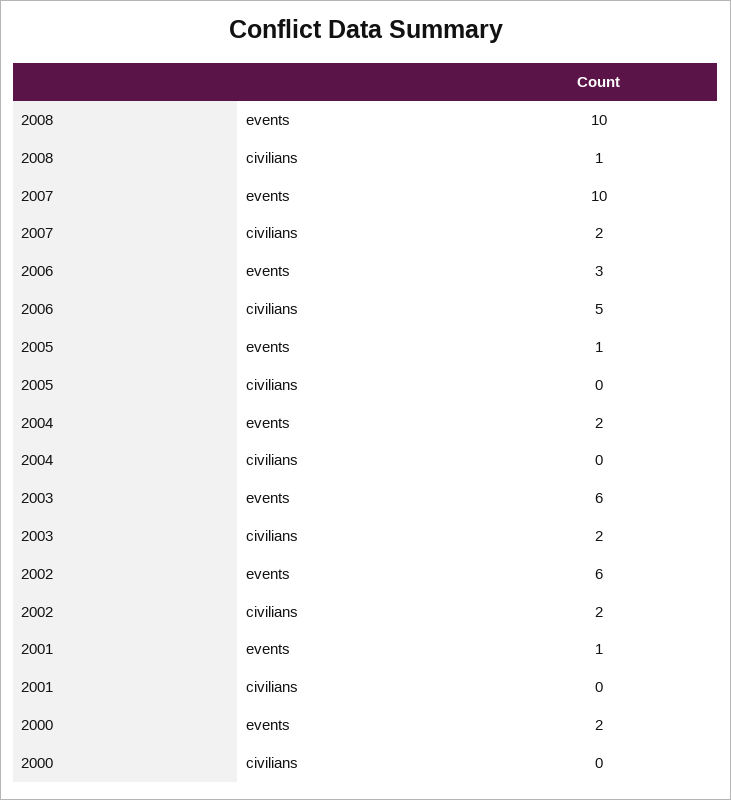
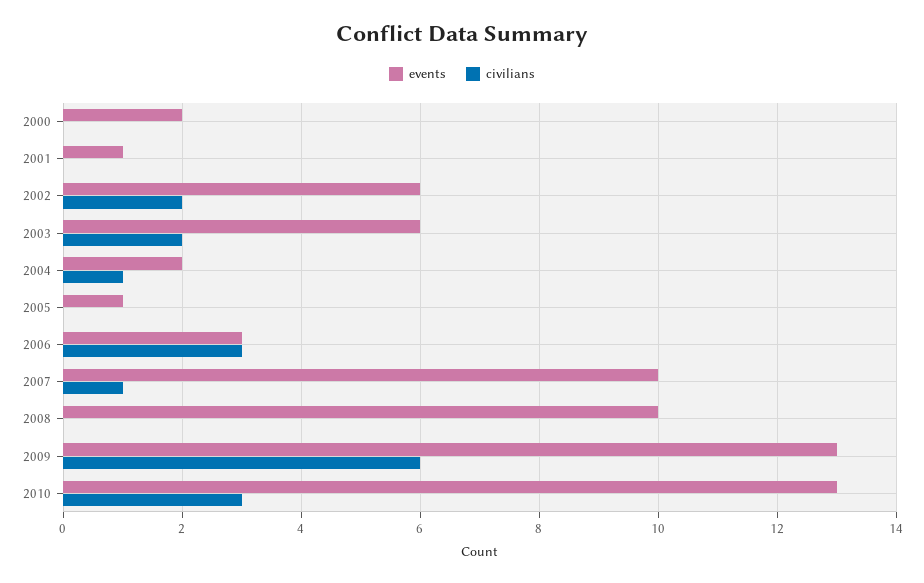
civilians, 2008: 1 -> 0
civilians, 2007: 2 -> 1
civilians, 2006: 5 -> 3
civilians, 2004: 0 -> 1
events, 2009: none -> 13
civilians, 2009: none -> 6
events, 2010: none -> 13
civilians, 2010: none -> 3

